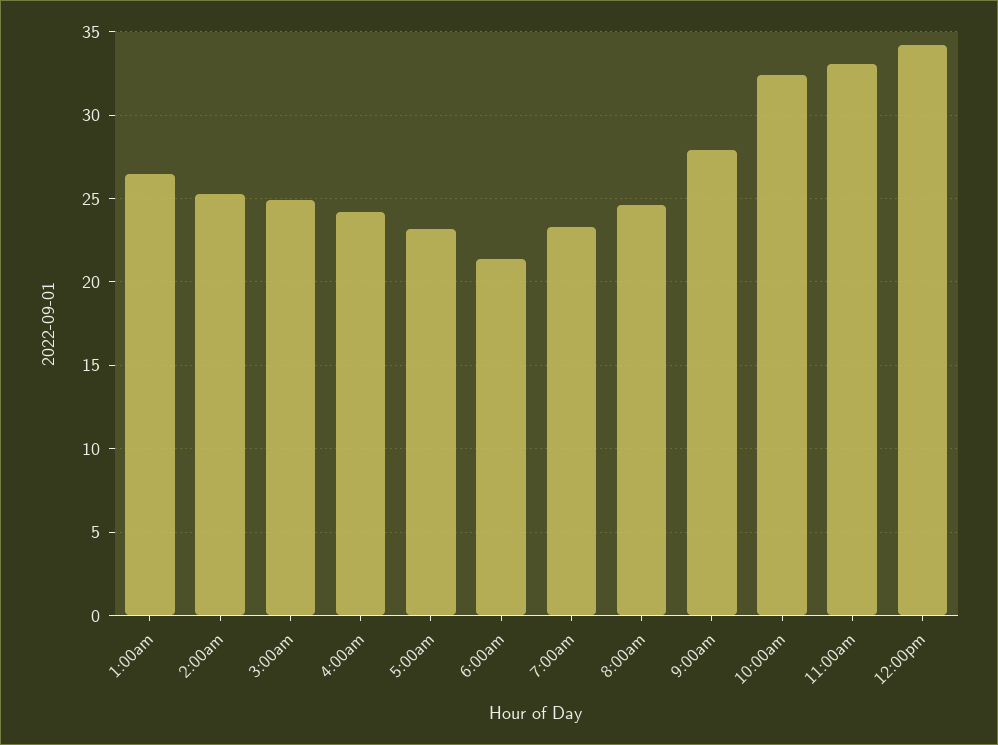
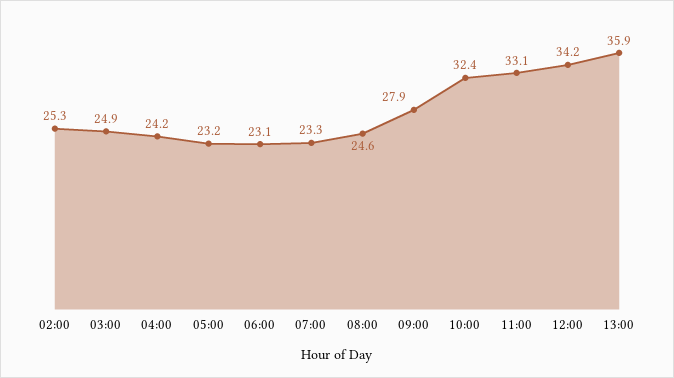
1:00am: 26.5 -> none
6:00am: 21.5 -> 23.1
13:00: none -> 35.9

